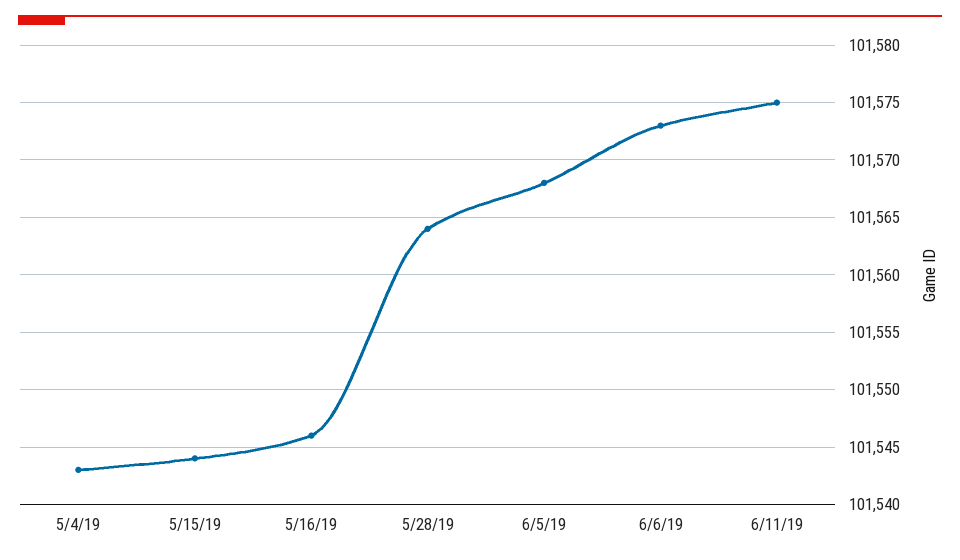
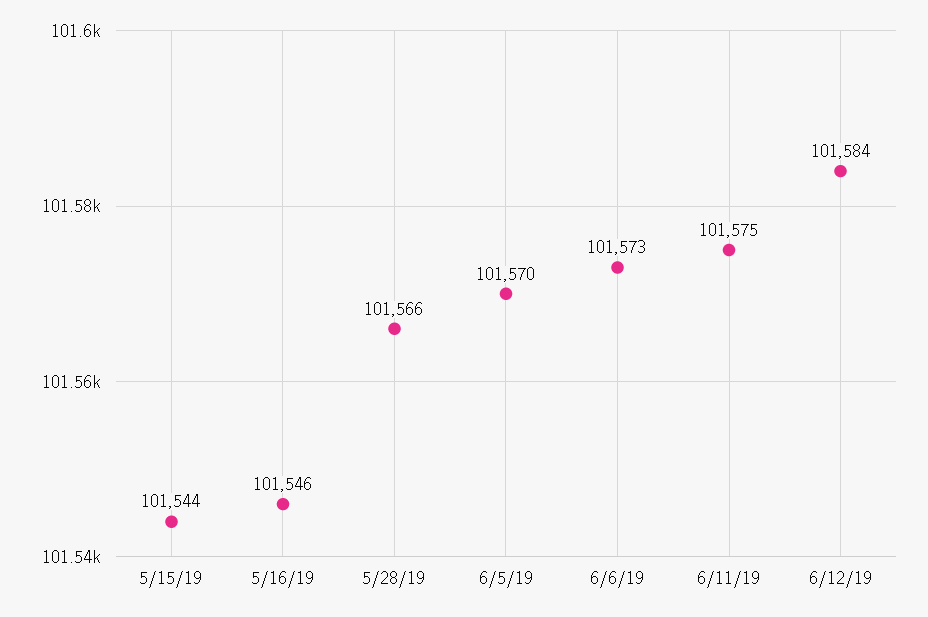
5/4/19: 101543 -> none
5/28/19: 101564 -> 101566
6/5/19: 101568 -> 101570
6/12/19: none -> 101584

